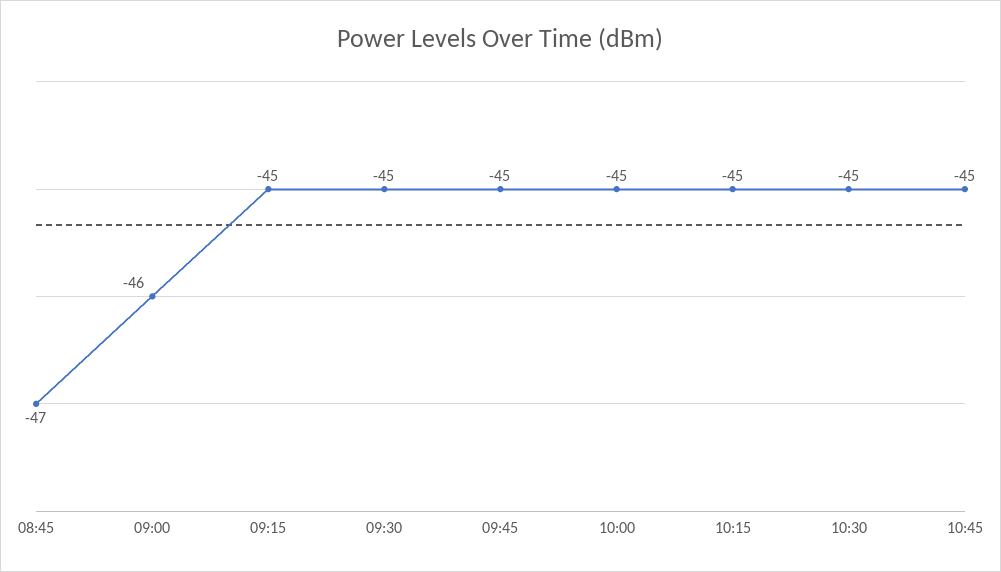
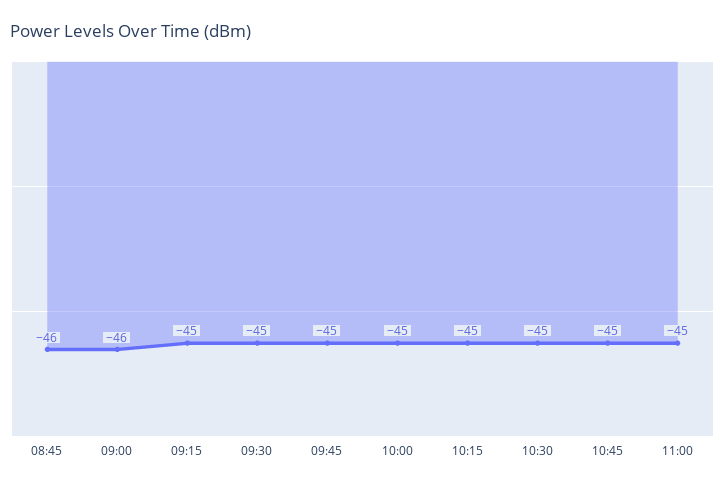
08:45: -47 -> -46
11:00: none -> -45

